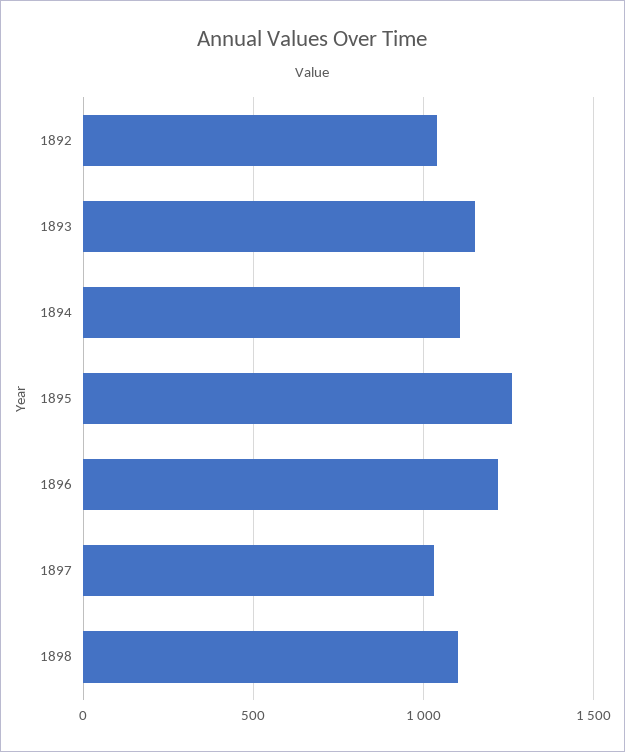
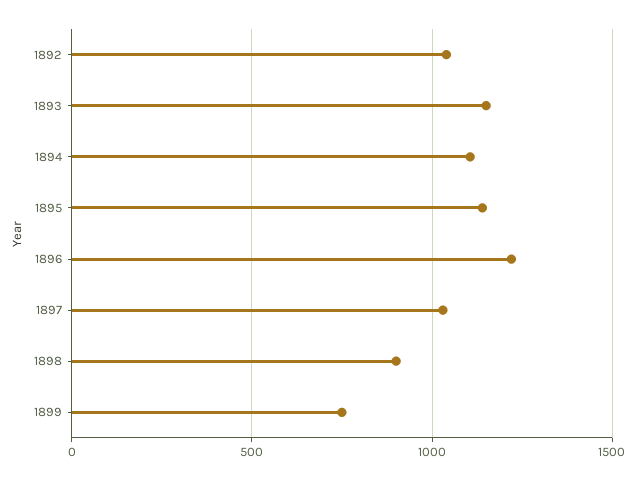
1895: 1250 -> 1150
1898: 1100 -> 900
1899: none -> 750

